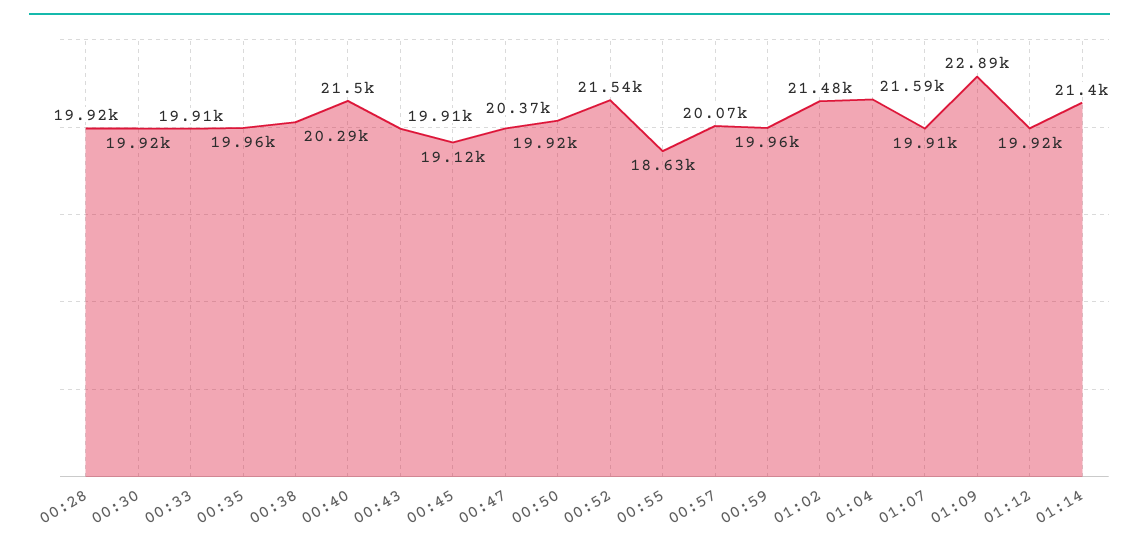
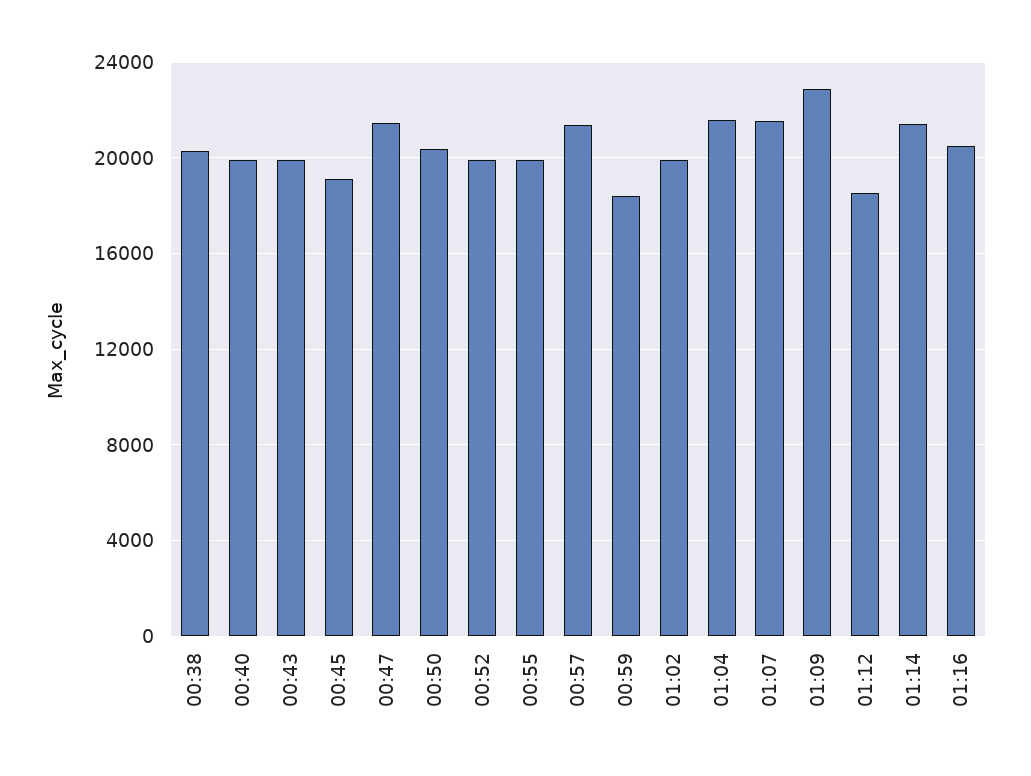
00:28: 19920 -> none
00:30: 19920 -> none
00:33: 19910 -> none
00:35: 19960 -> none
00:40: 21500 -> 20000
00:47: 19920 -> 21500
00:52: 21540 -> 20000
00:55: 18630 -> 20000
00:57: 20070 -> 21500
00:59: 19960 -> 18500
01:02: 21480 -> 20000
01:07: 19910 -> 21500
01:12: 19920 -> 18500
01:16: none -> 20500

